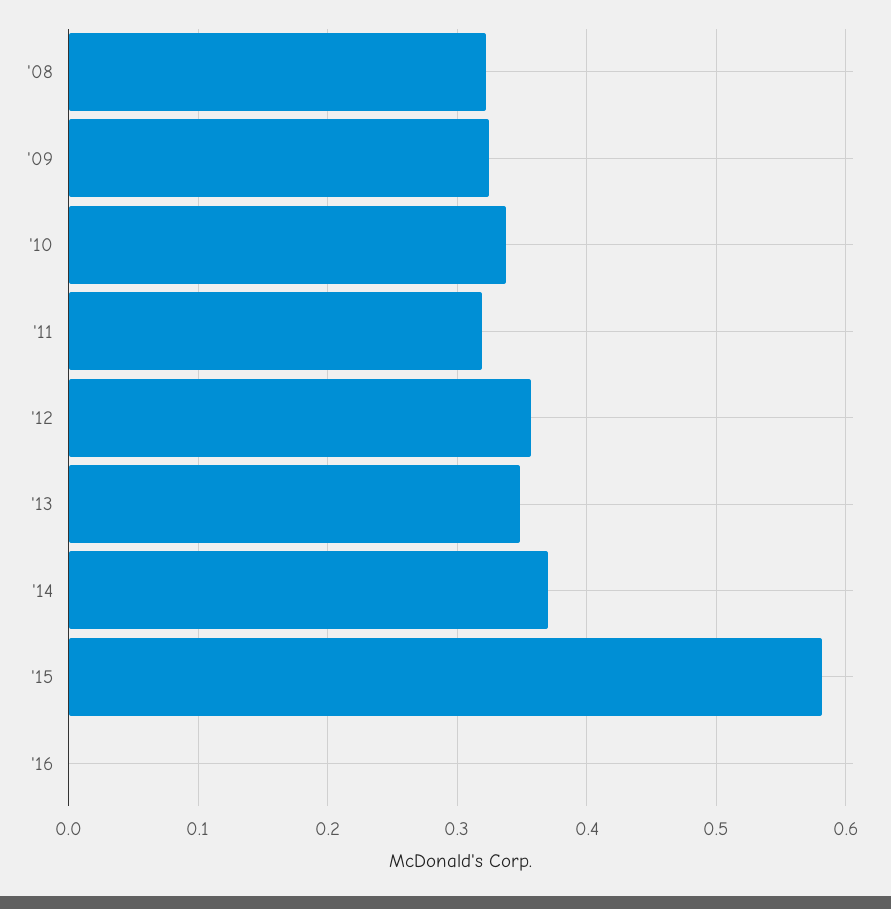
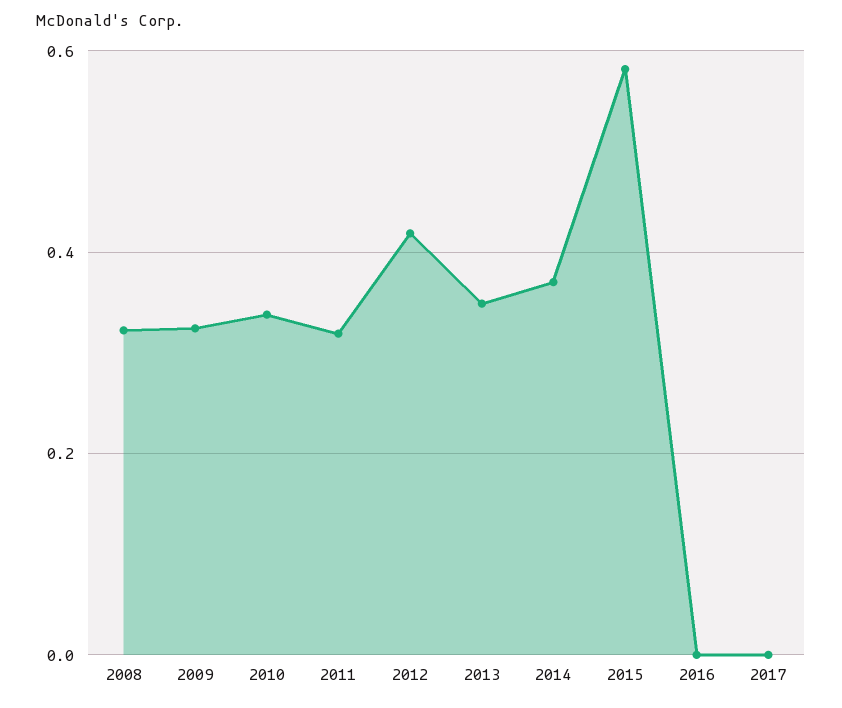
'12: 0.36 -> 0.42
2017: none -> 0

